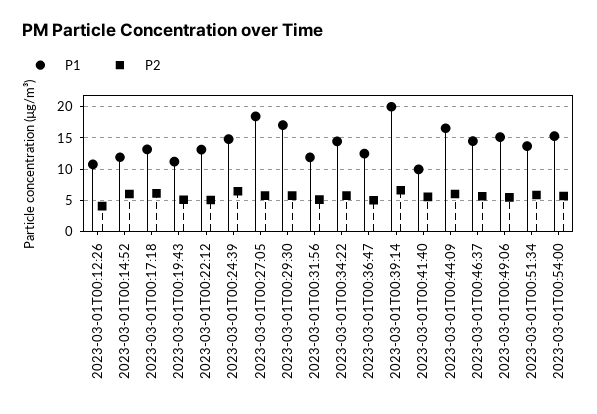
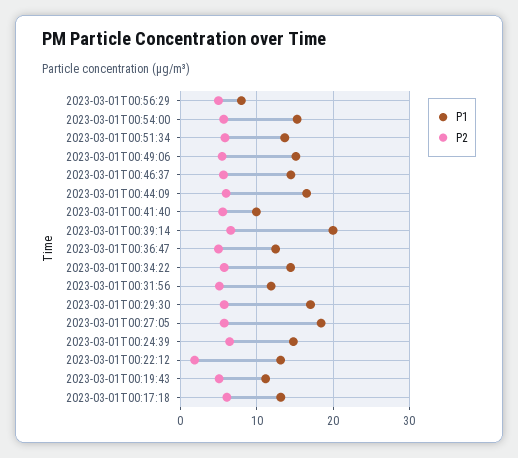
P1, 2023-03-01T00:12:26: 11 -> none
P2, 2023-03-01T00:12:26: 4 -> none
P1, 2023-03-01T00:14:52: 12 -> none
P2, 2023-03-01T00:14:52: 6 -> none
P2, 2023-03-01T00:22:12: 5 -> 2
P1, 2023-03-01T00:56:29: none -> 8
P2, 2023-03-01T00:56:29: none -> 5

